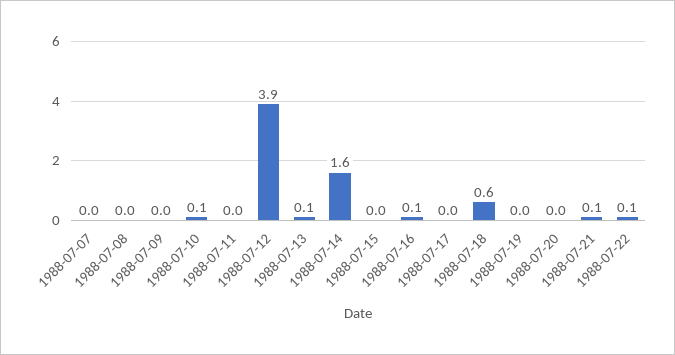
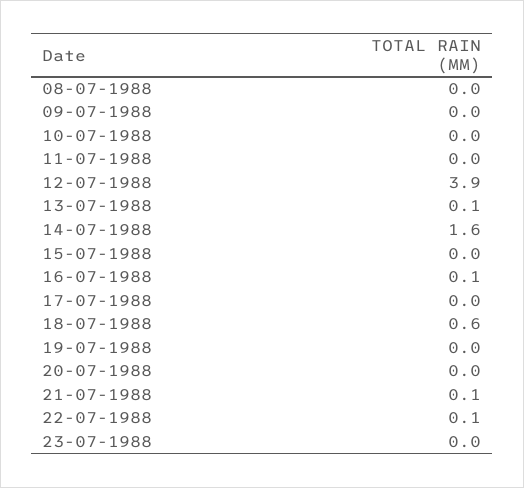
1988-07-07: 0 -> none
1988-07-10: 0.1 -> 0
23-07-1988: none -> 0

